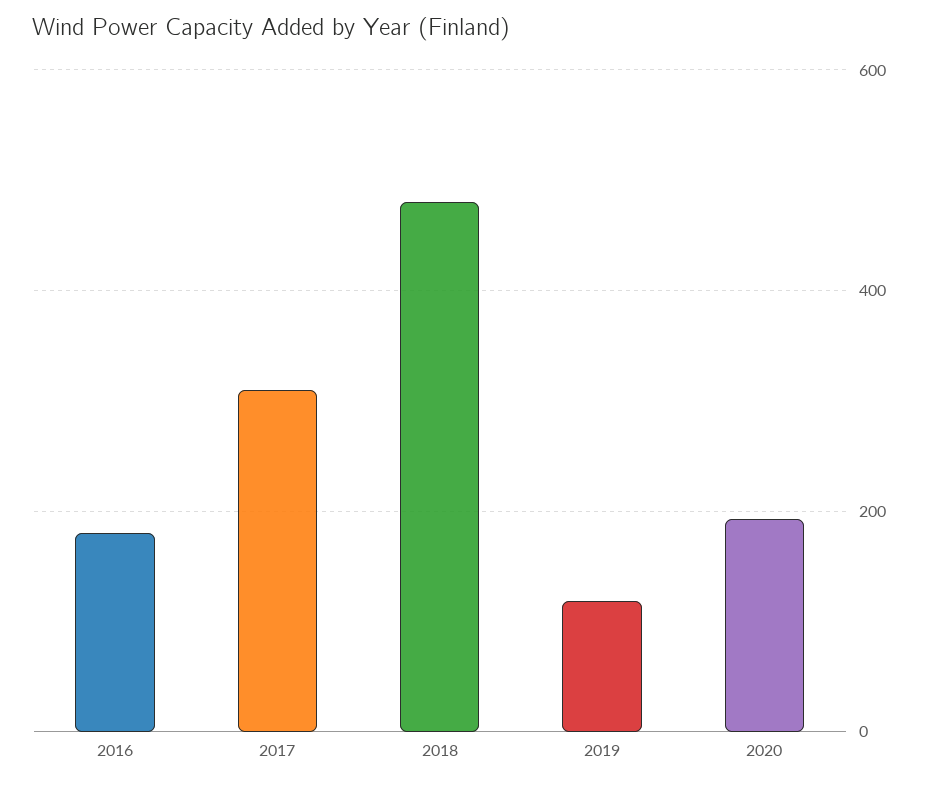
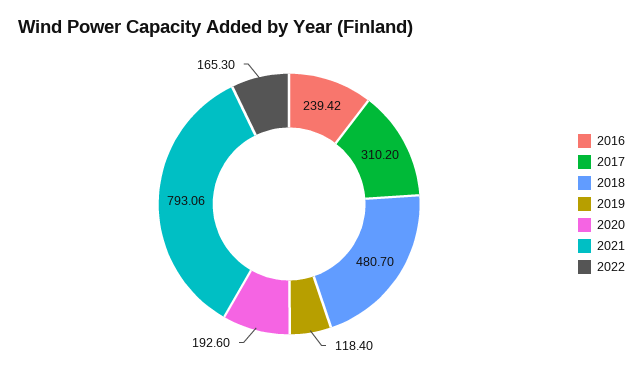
2016: 180 -> 239.42
2021: none -> 793.06
2022: none -> 165.3

